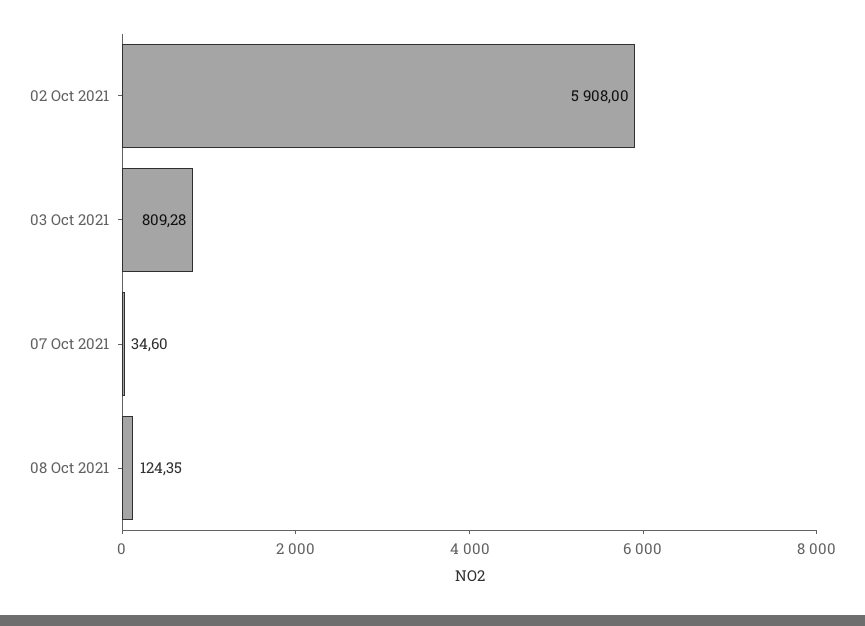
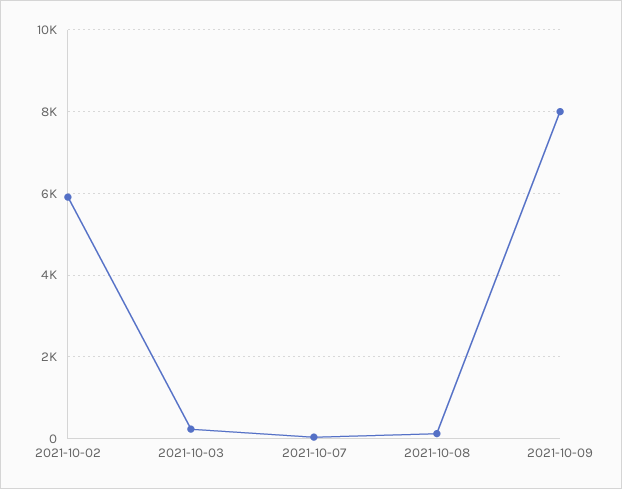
03 Oct 2021: 809.28 -> 200
2021-10-09: none -> 8000

